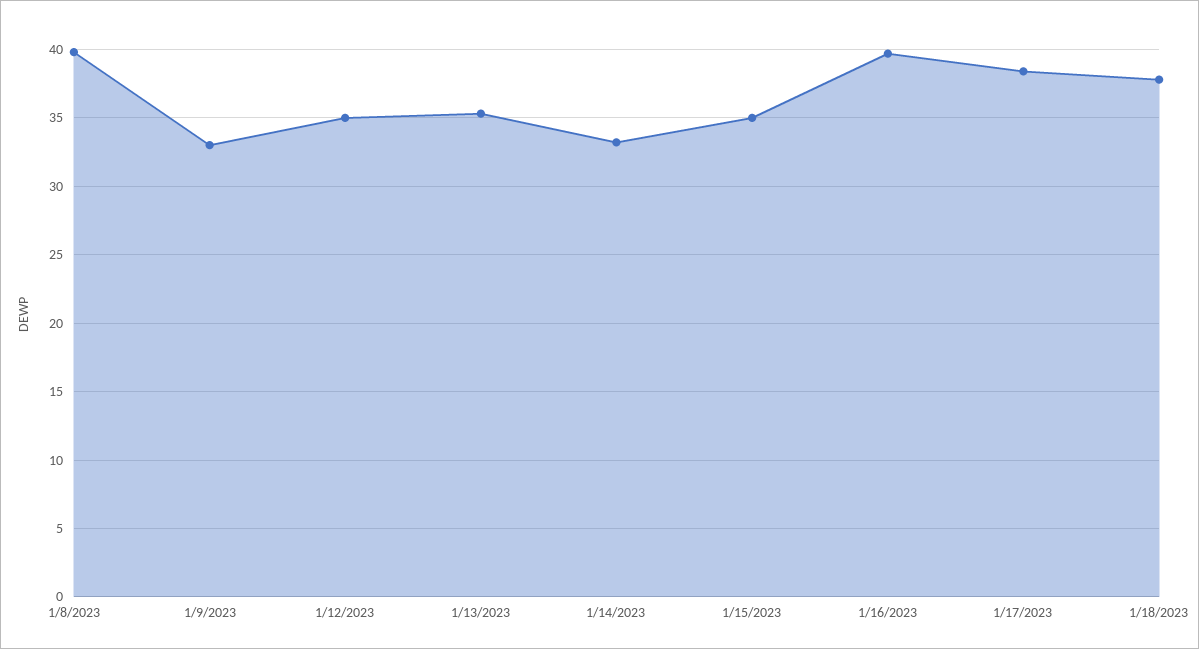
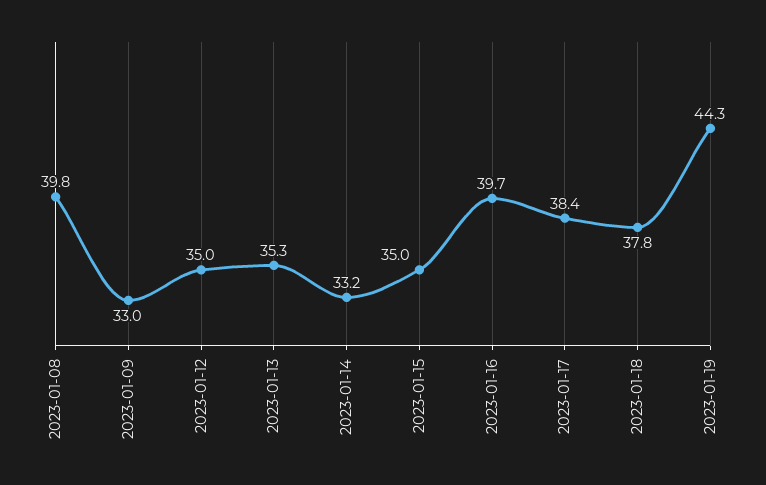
2023-01-19: none -> 44.3

